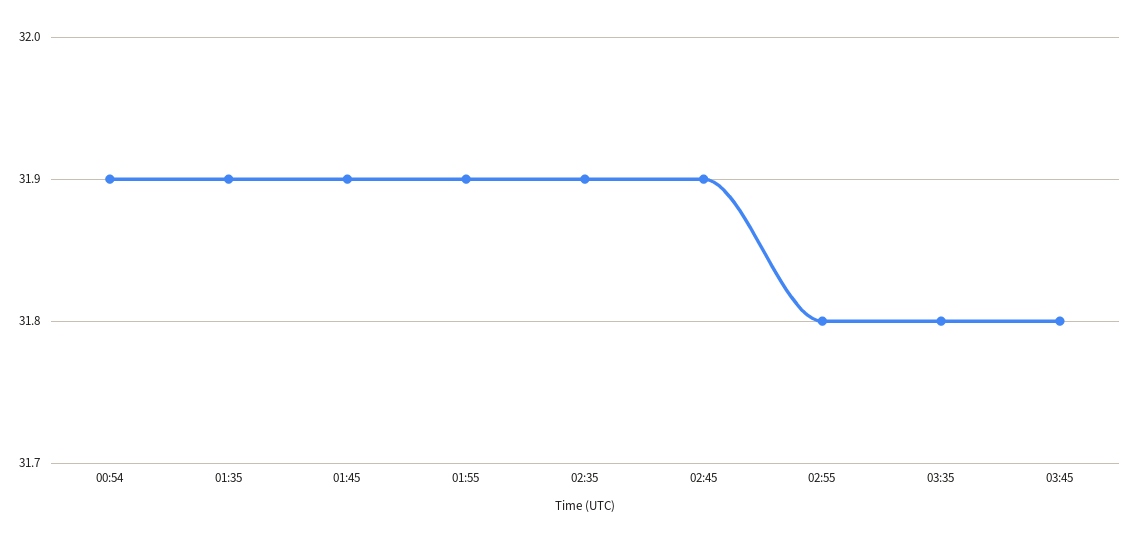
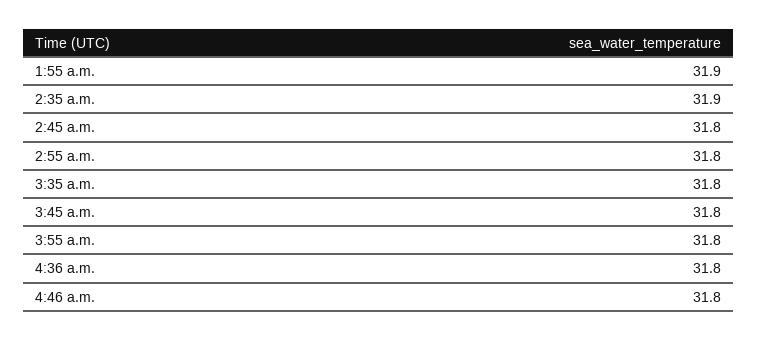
00:54: 31.9 -> none
01:35: 31.9 -> none
01:45: 31.9 -> none
02:45: 31.9 -> 31.8
3:55 a.m.: none -> 31.8
4:36 a.m.: none -> 31.8
4:46 a.m.: none -> 31.8

